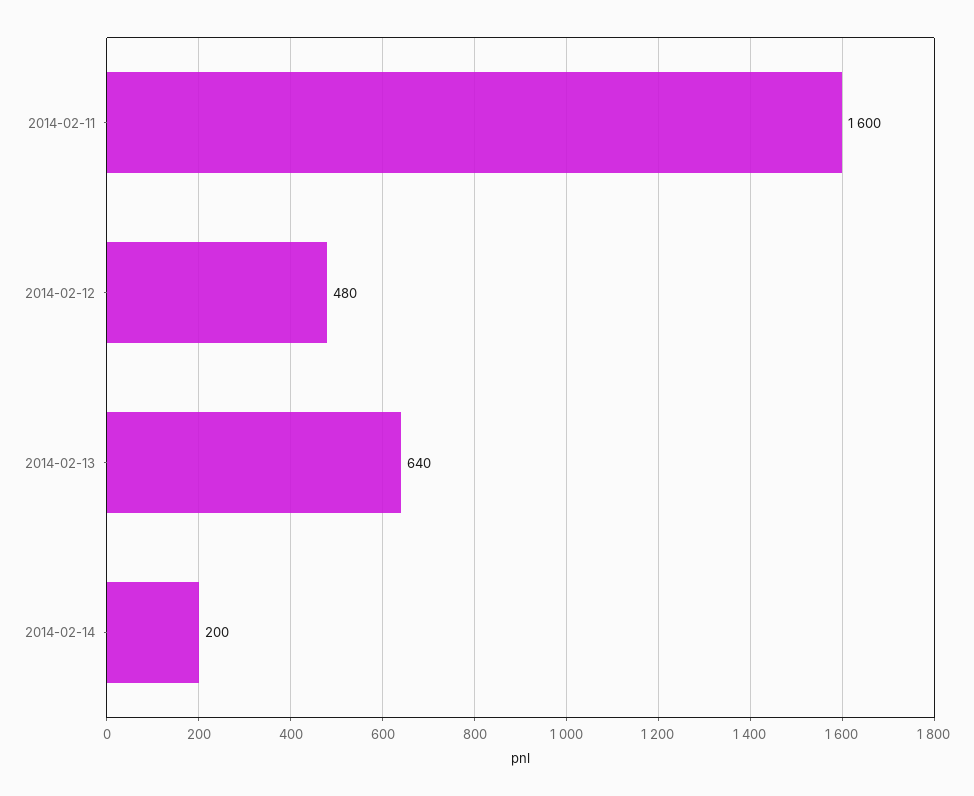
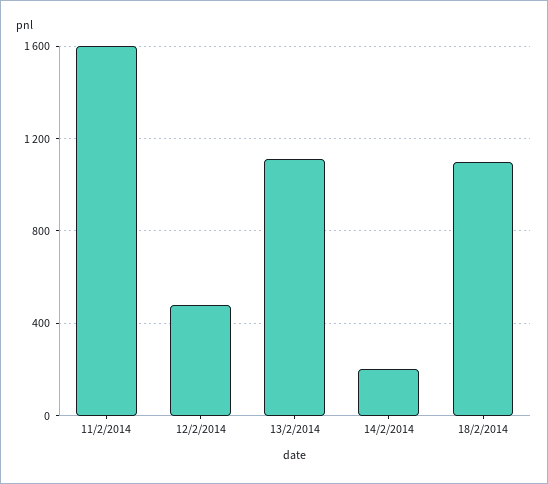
2014-02-13: 640 -> 1100
18/2/2014: none -> 1100

